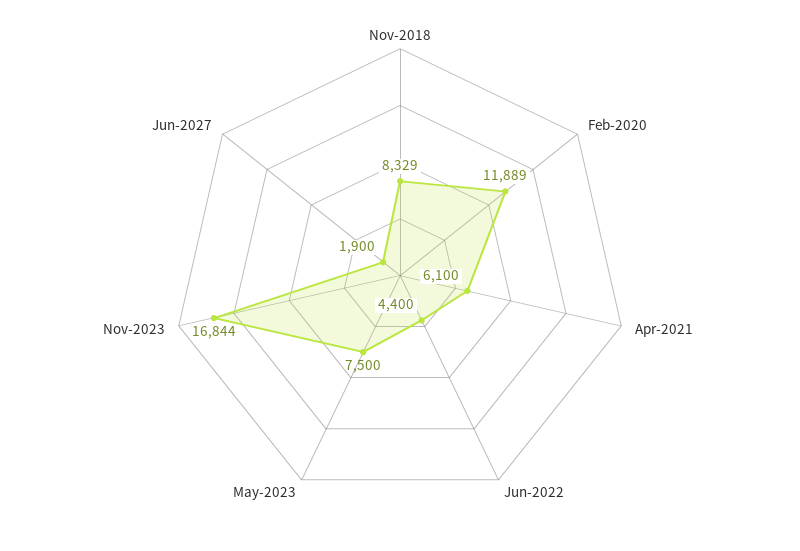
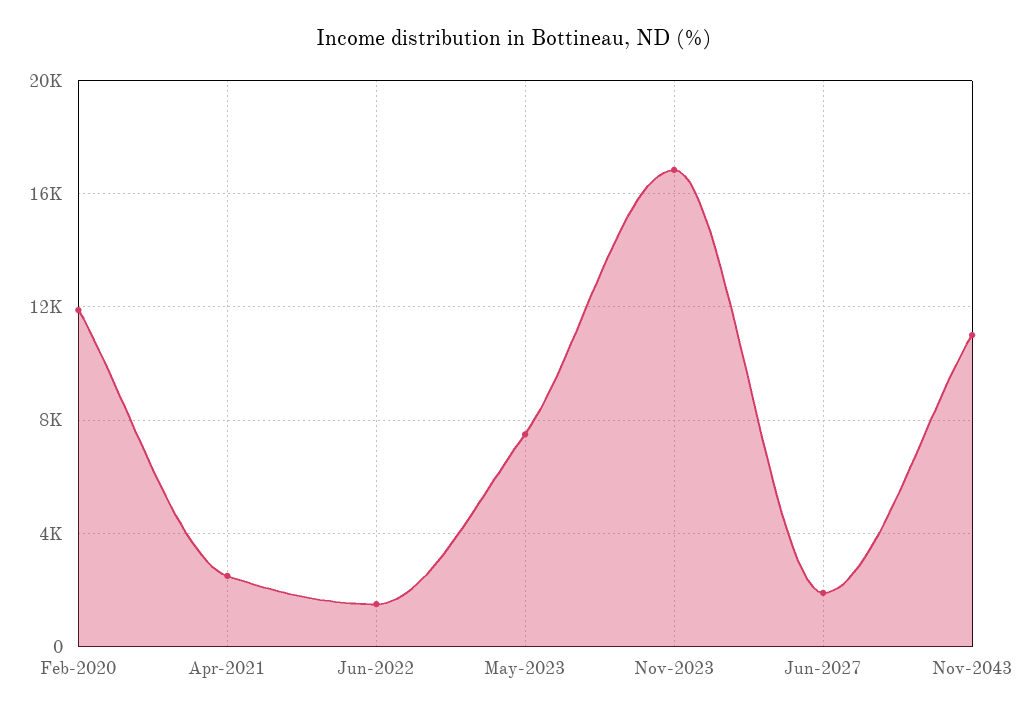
Nov-2018: 8329 -> none
Apr-2021: 6100 -> 2500
Jun-2022: 4400 -> 1500
Nov-2043: none -> 11000

